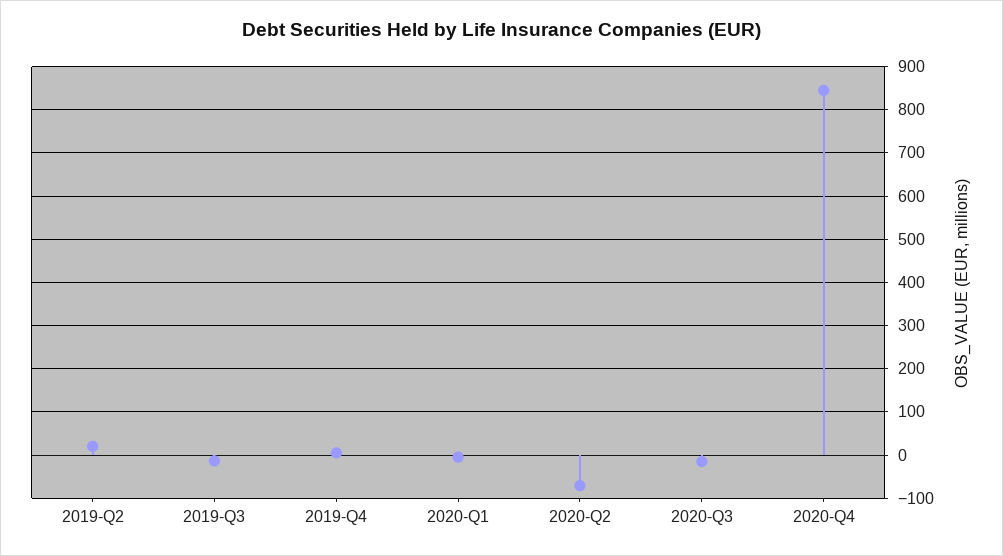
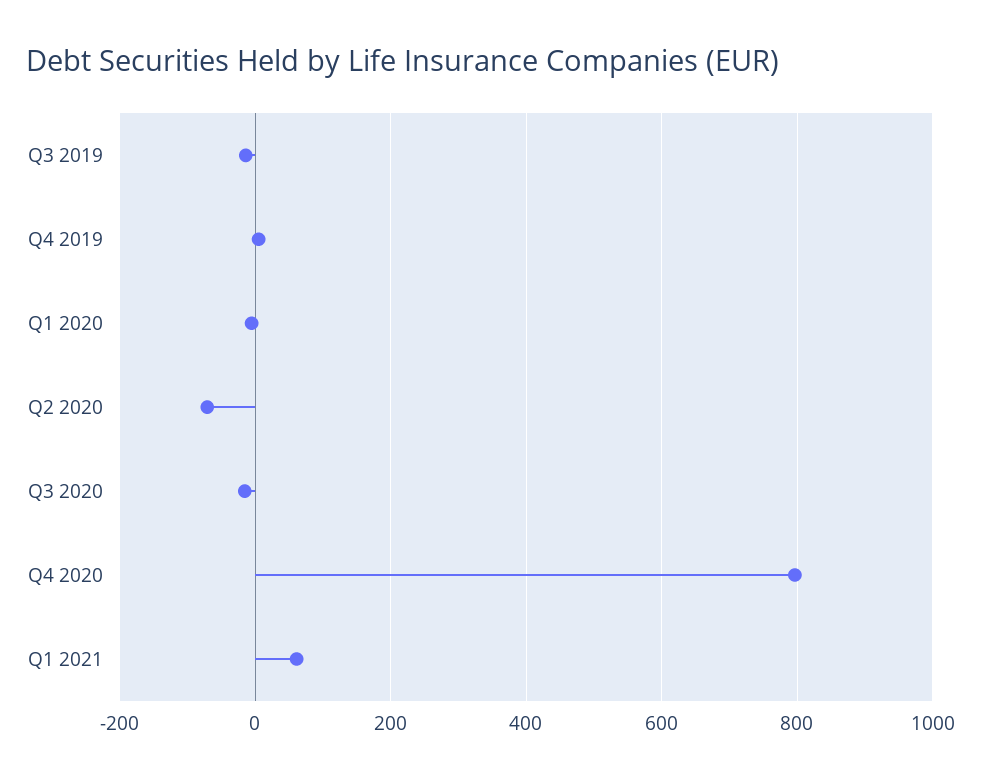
2019-Q2: 20 -> none
2020-Q4: 840 -> 800
Q1 2021: none -> 60

